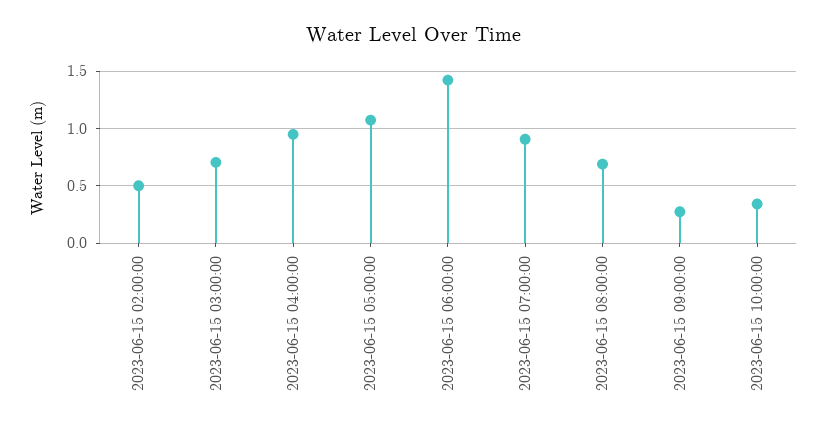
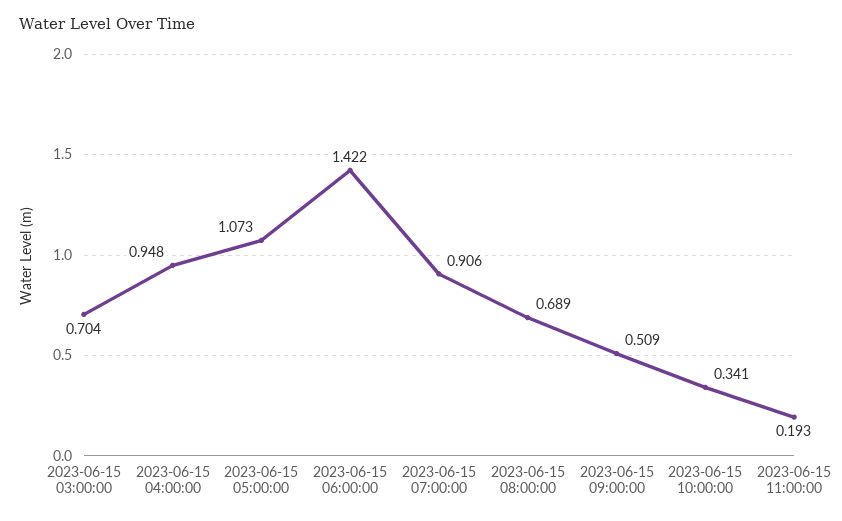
2023-06-15 02:00:00: 0.5 -> none
2023-06-15 09:00:00: 0.3 -> 0.509
2023-06-15 11:00:00: none -> 0.193

